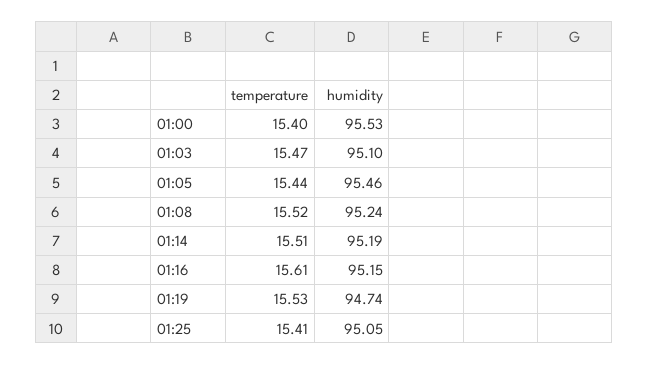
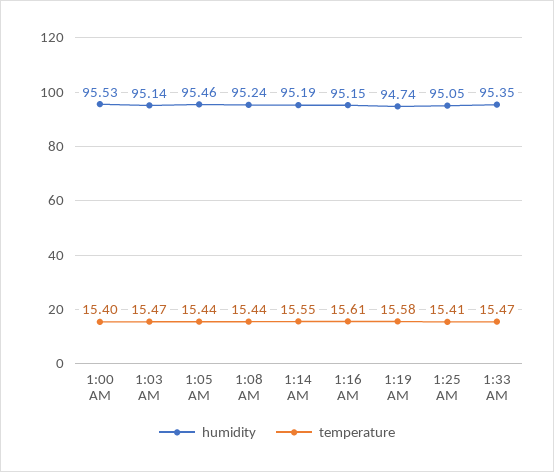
humidity, 01:03: 95.1 -> 95.14
temperature, 01:08: 15.52 -> 15.44
temperature, 01:14: 15.51 -> 15.55
temperature, 01:19: 15.53 -> 15.58
humidity, 1:33 AM: none -> 95.35
temperature, 1:33 AM: none -> 15.47

